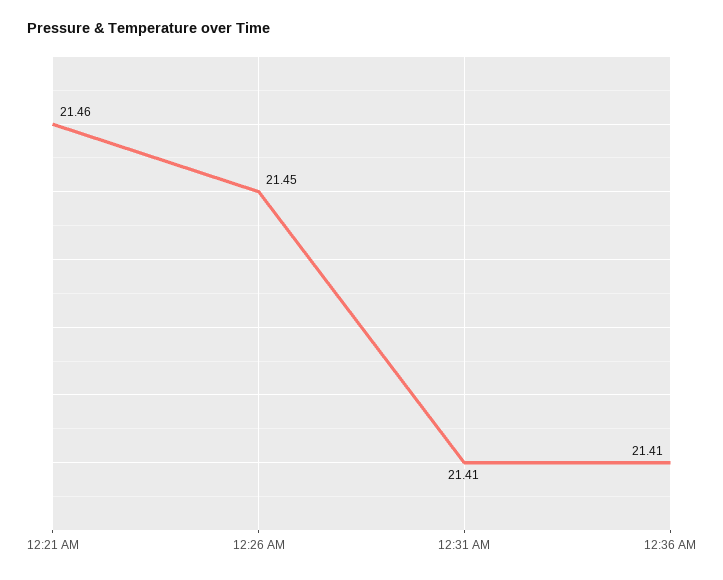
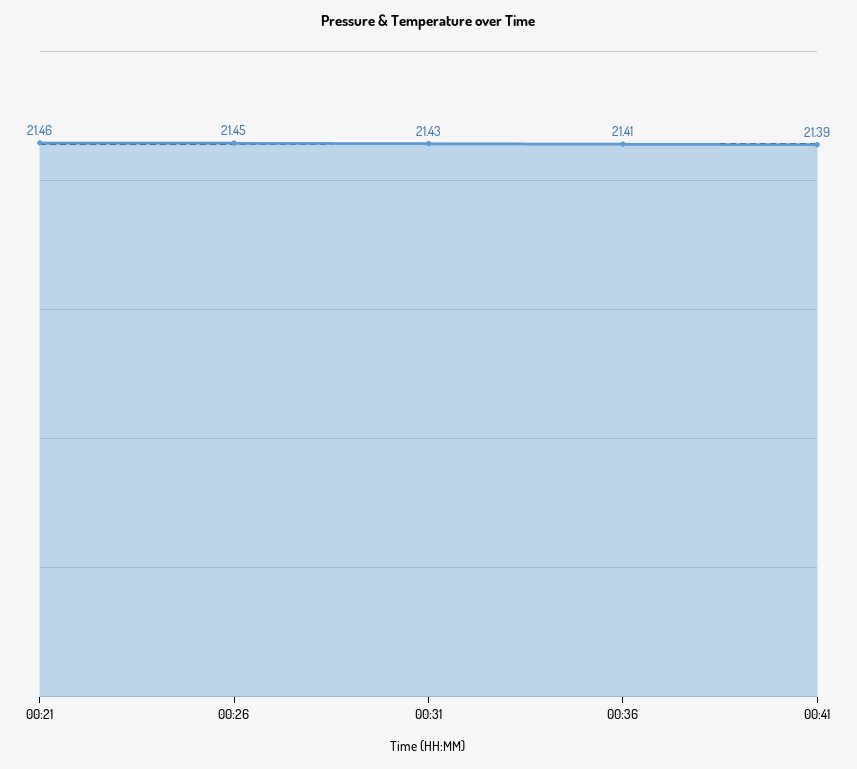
12:31 AM: 21.41 -> 21.43
00:41: none -> 21.39

